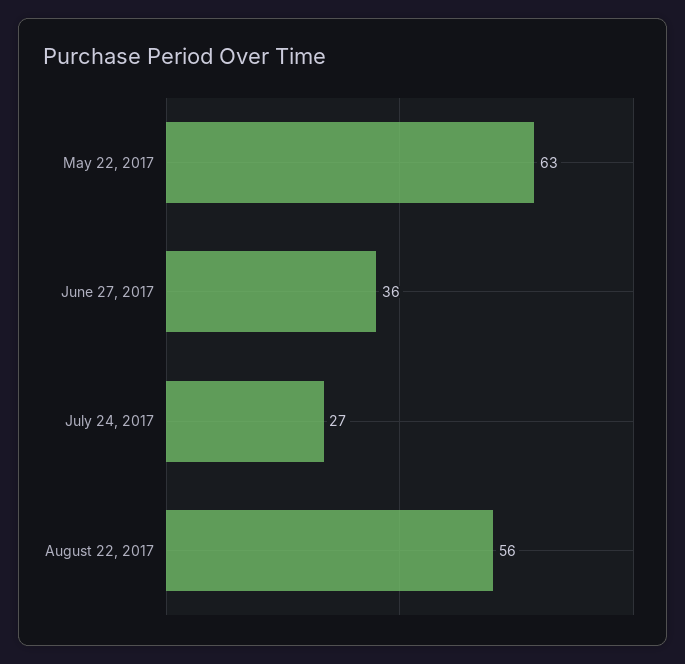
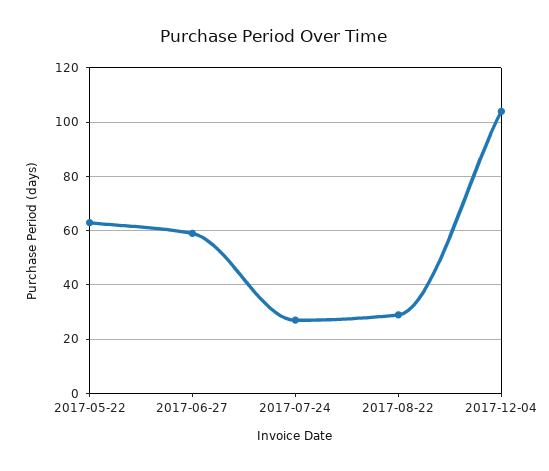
June 27, 2017: 36 -> 60
August 22, 2017: 56 -> 30
2017-12-04: none -> 105

